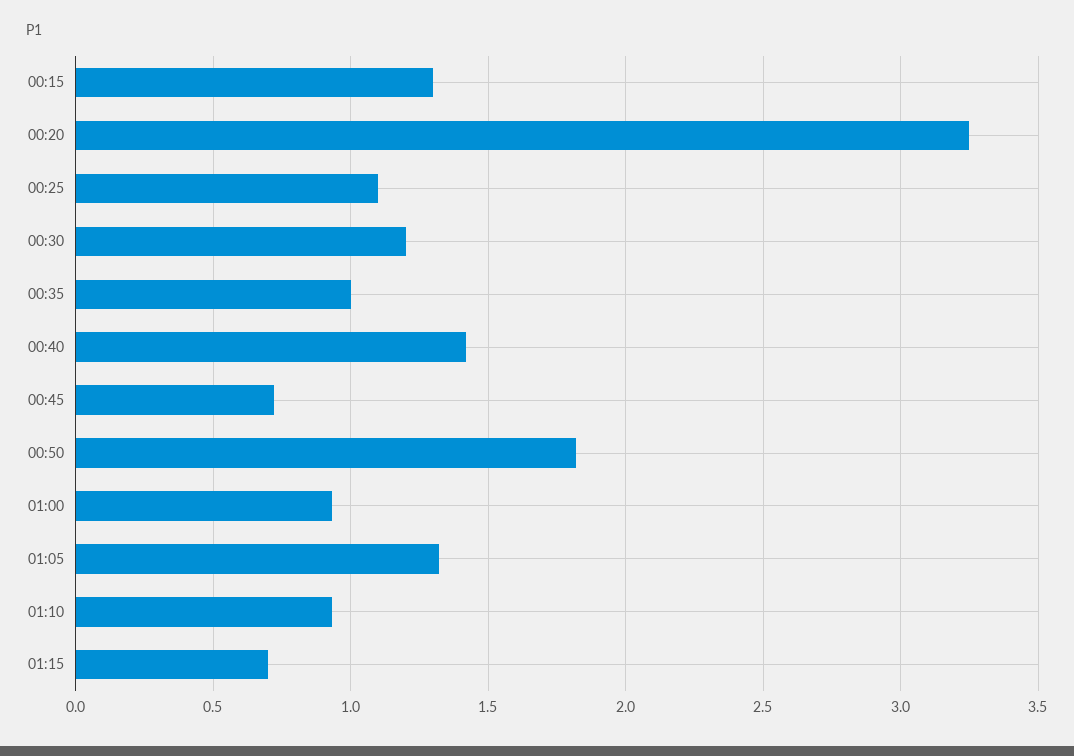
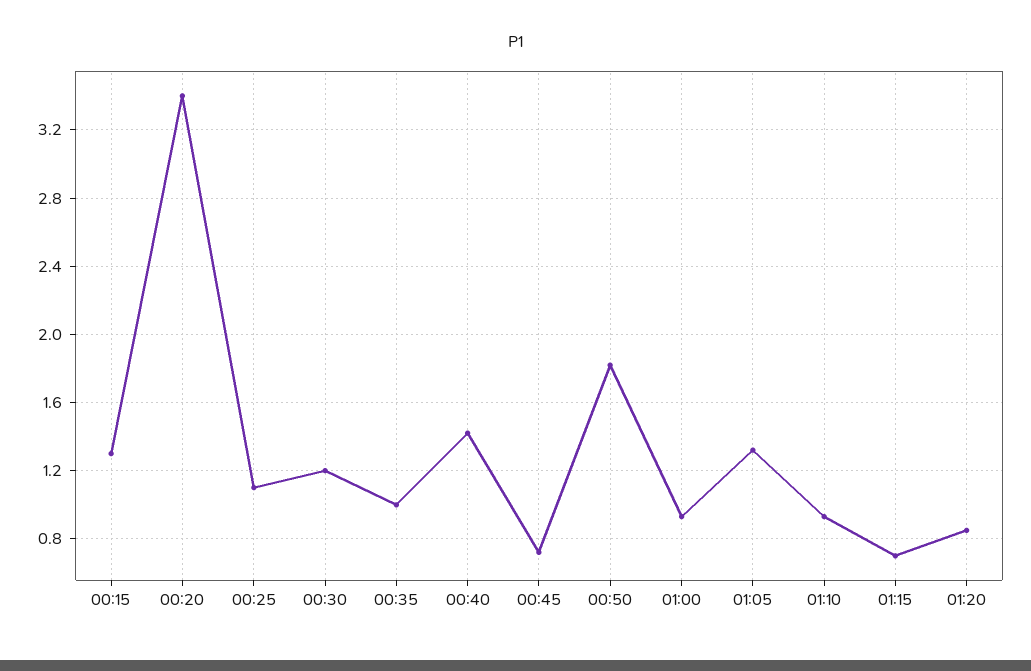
00:20: 3.25 -> 3.4
01:20: none -> 0.85

